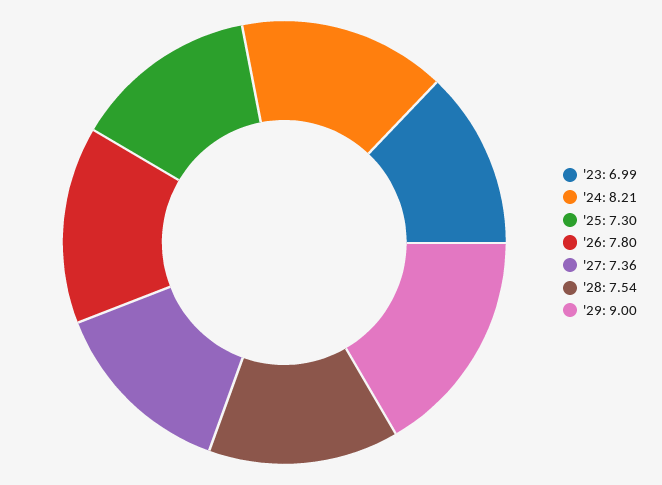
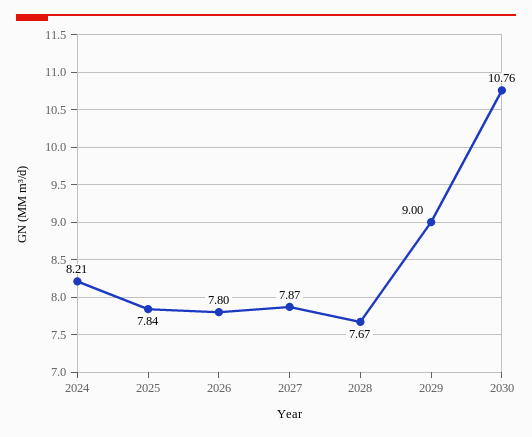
'23: 6.99 -> none
'25: 7.3 -> 7.84
'27: 7.36 -> 7.87
'28: 7.54 -> 7.67
2030: none -> 10.76

